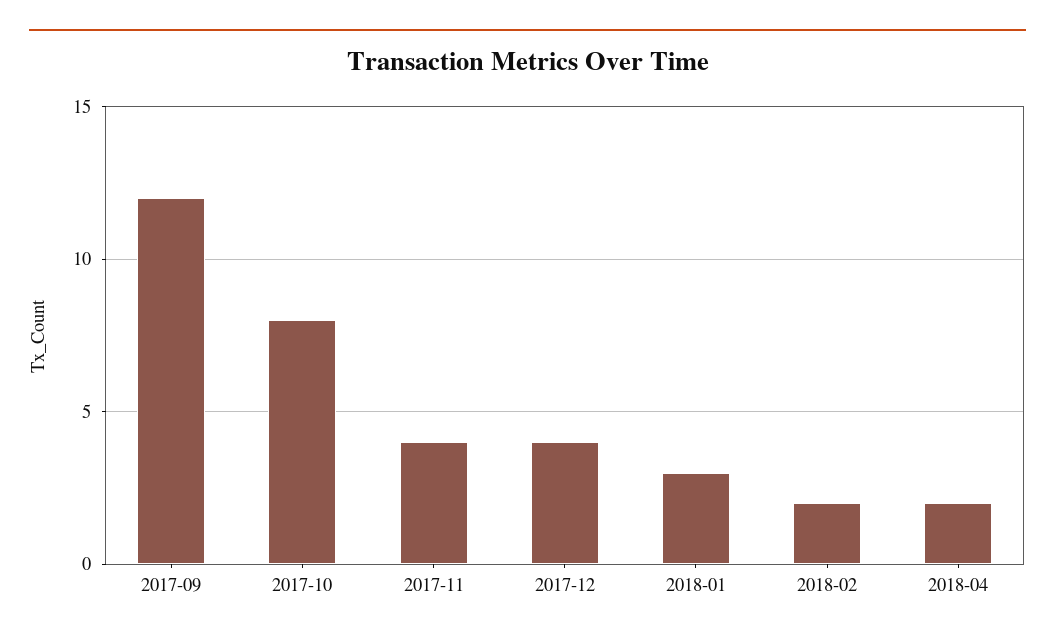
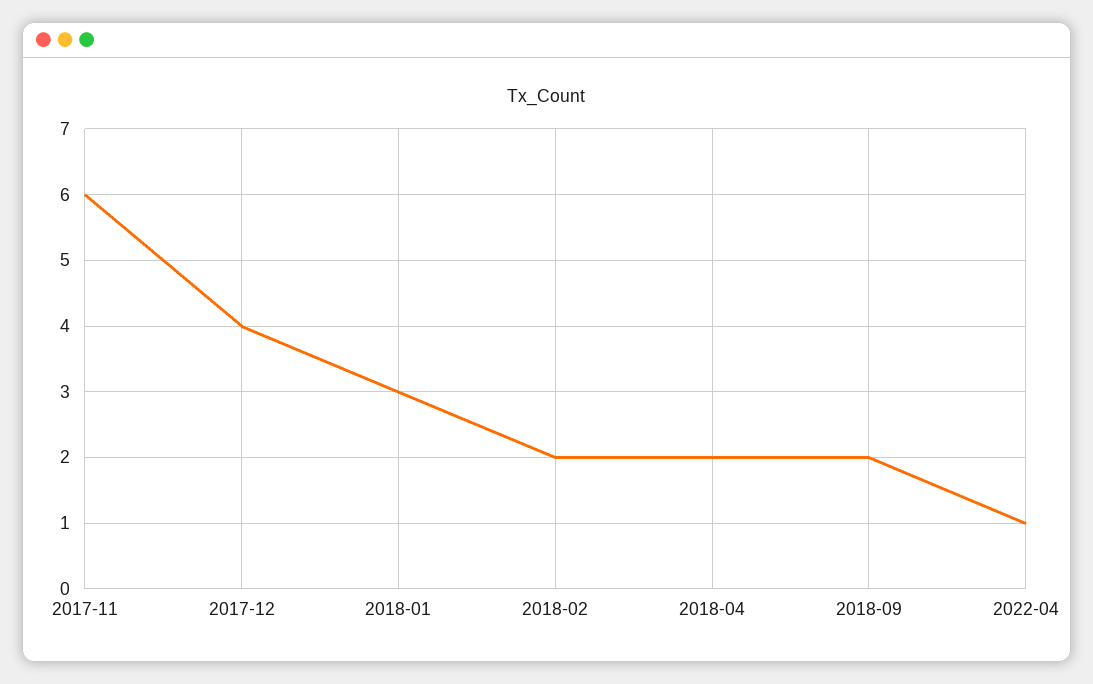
2017-09: 12 -> none
2017-10: 8 -> none
2017-11: 4 -> 6
2018-09: none -> 2
2022-04: none -> 1

